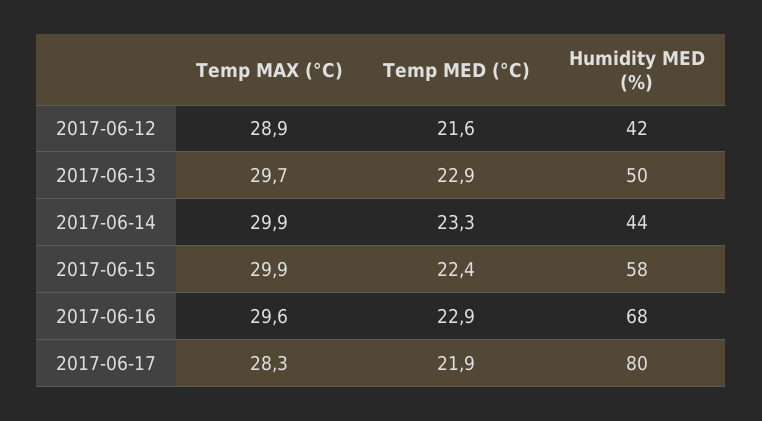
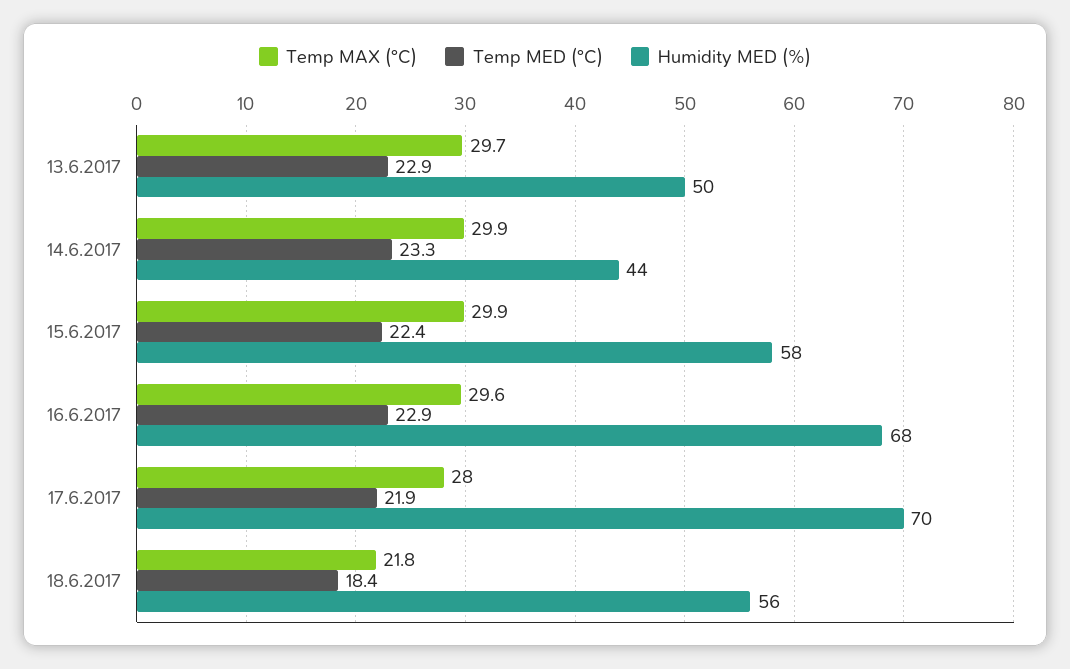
Temp MAX (°C), 2017-06-12: 28.9 -> none
Temp MED (°C), 2017-06-12: 21.6 -> none
Humidity MED (%), 2017-06-12: 42 -> none
Temp MAX (°C), 2017-06-17: 28.3 -> 28
Humidity MED (%), 2017-06-17: 80 -> 70
Temp MAX (°C), 18.6.2017: none -> 21.8
Temp MED (°C), 18.6.2017: none -> 18.4
Humidity MED (%), 18.6.2017: none -> 56

